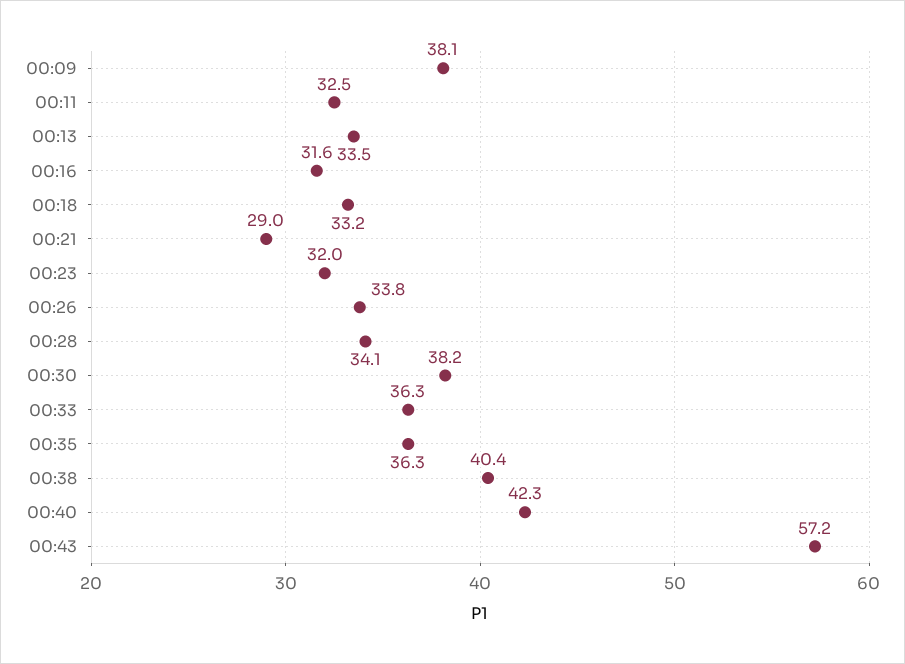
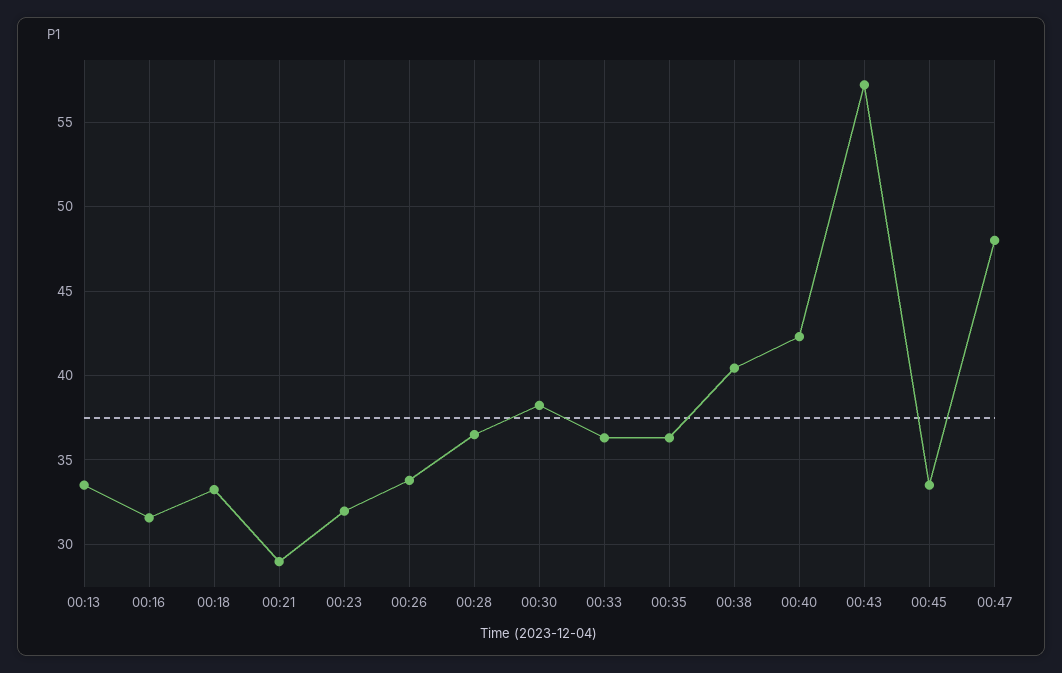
00:09: 38.1 -> none
00:11: 32.5 -> none
00:28: 34.1 -> 36.5
00:45: none -> 33.5
00:47: none -> 48

